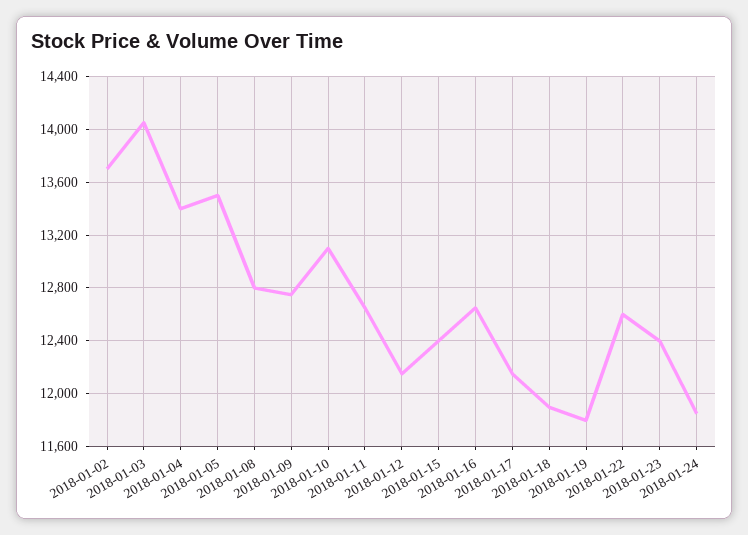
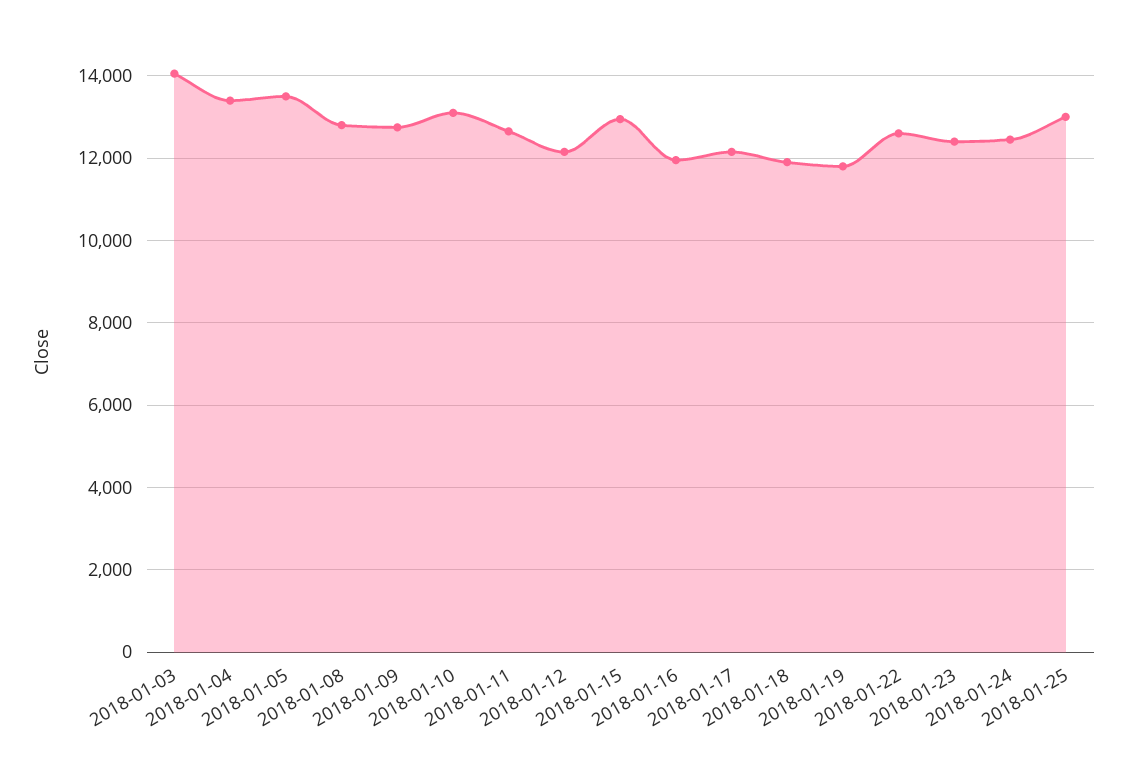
2018-01-02: 13700 -> none
2018-01-15: 12400 -> 13000
2018-01-16: 12650 -> 12000
2018-01-24: 11850 -> 12400
2018-01-25: none -> 13000

